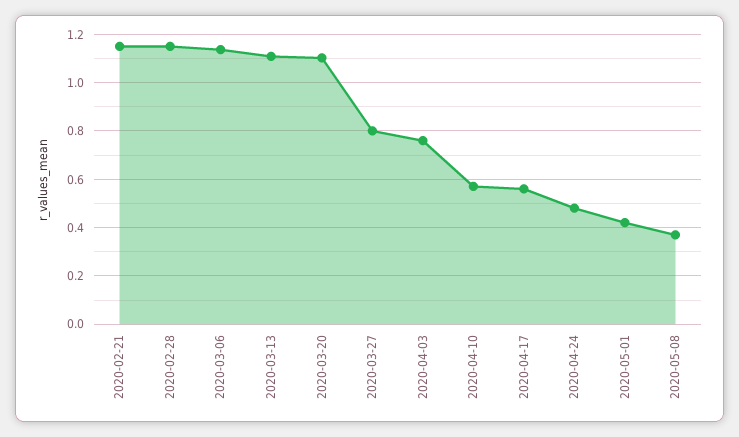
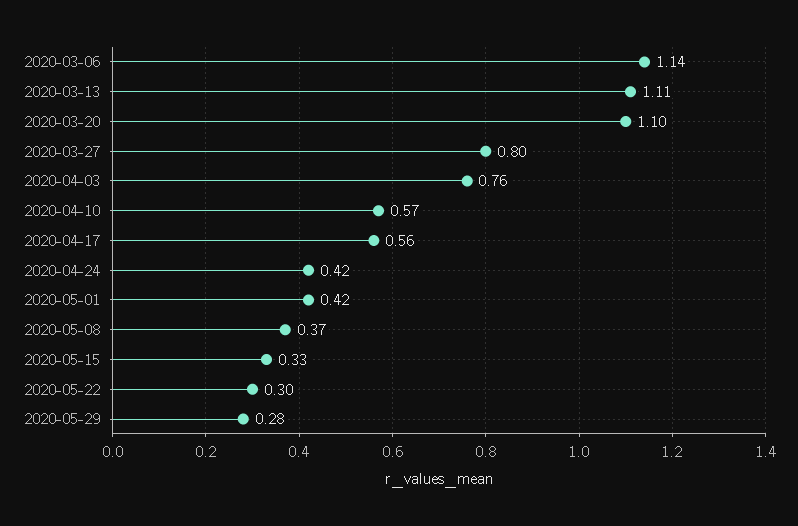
2020-02-21: 1.15 -> none
2020-02-28: 1.15 -> none
2020-04-24: 0.475 -> 0.42
2020-05-15: none -> 0.33
2020-05-22: none -> 0.3
2020-05-29: none -> 0.28

